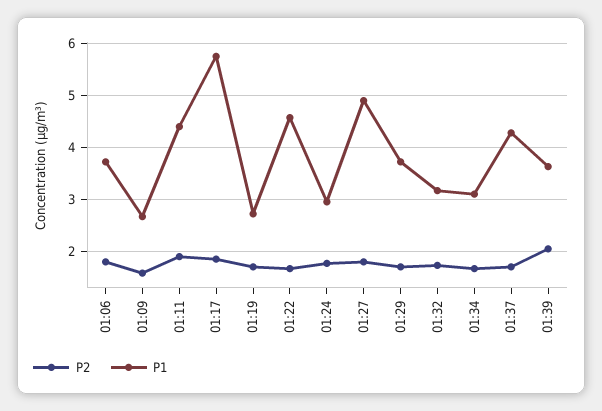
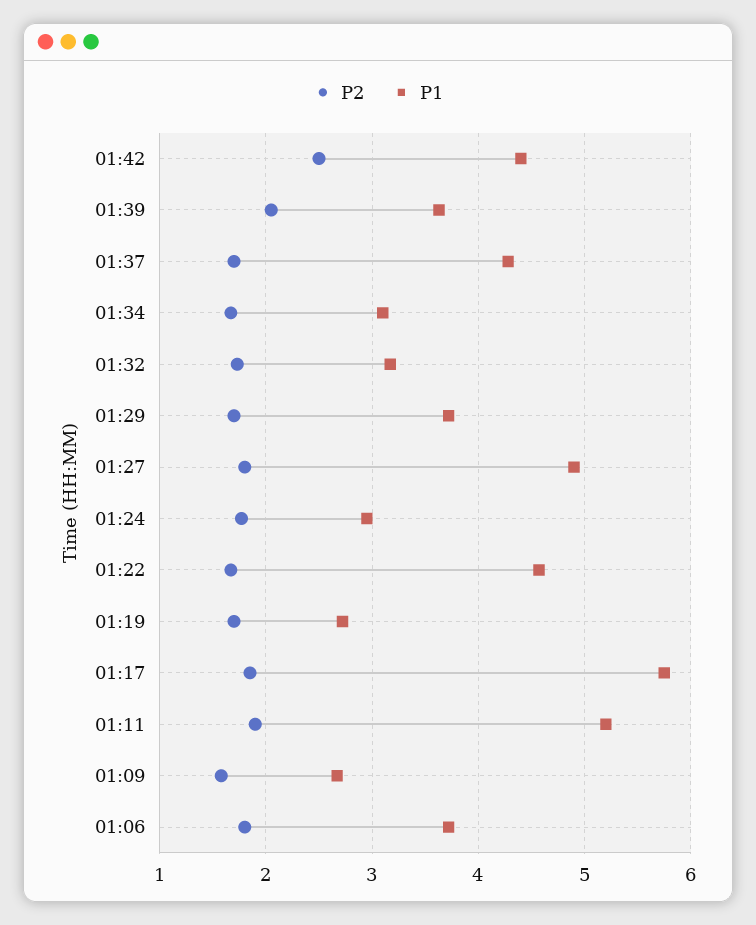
P1, 01:11: 4.4 -> 5.2
P2, 01:42: none -> 2.5
P1, 01:42: none -> 4.4

